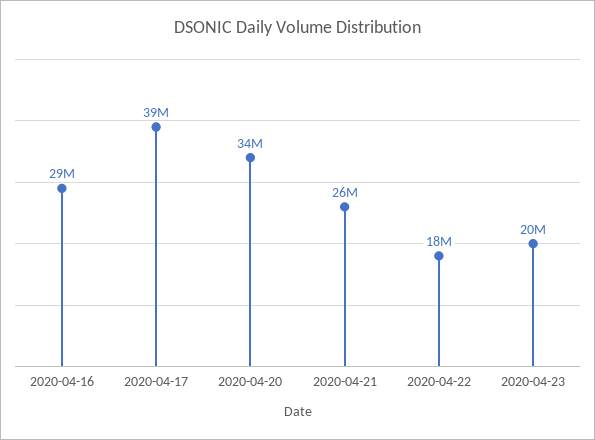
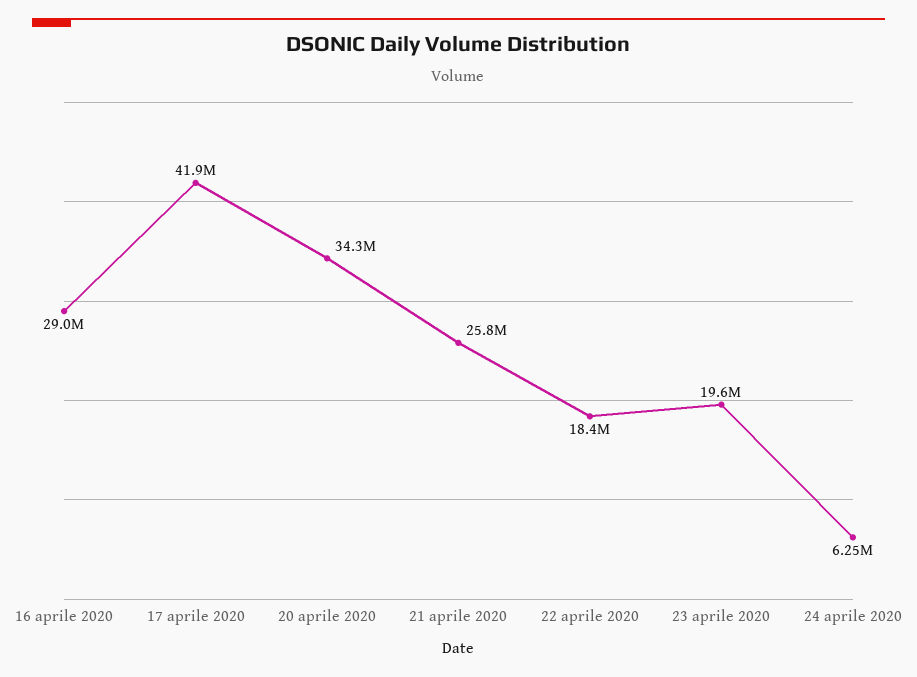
2020-04-17: 39000000 -> 41900000
24 aprile 2020: none -> 6250000

